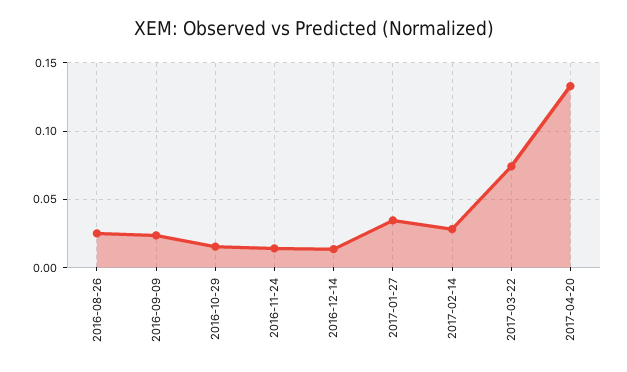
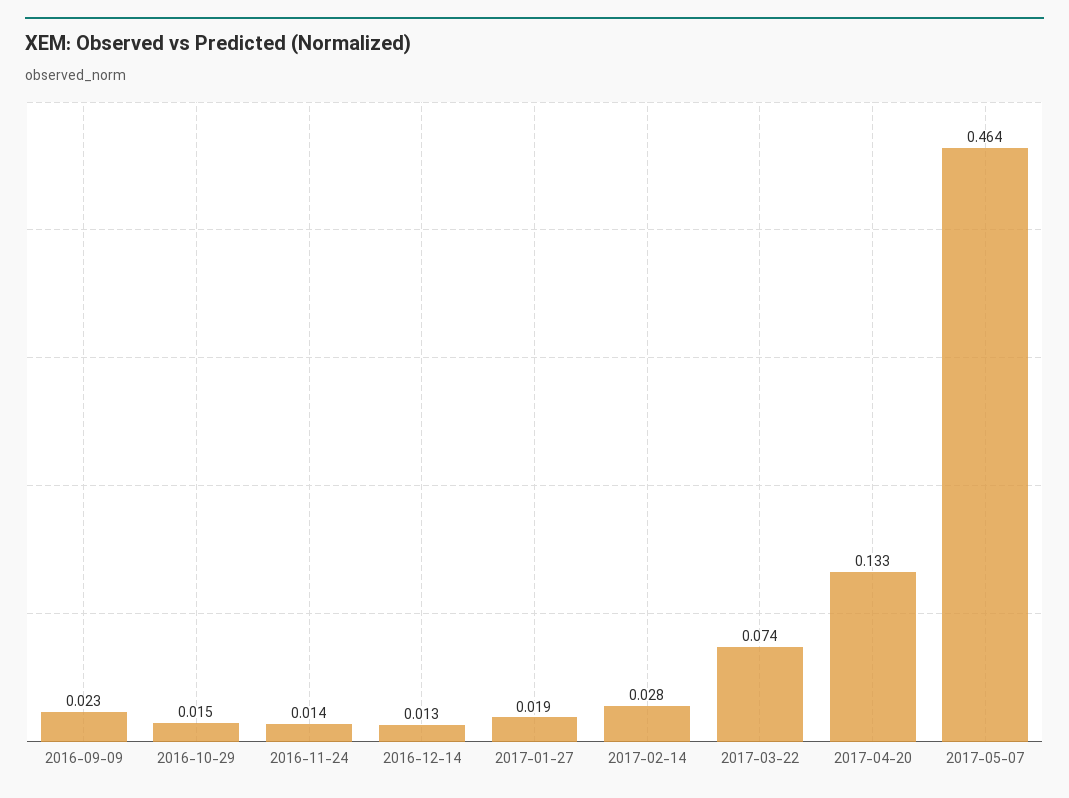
2016-08-26: 0.025 -> none
2017-01-27: 0.035 -> 0.019
2017-05-07: none -> 0.464

